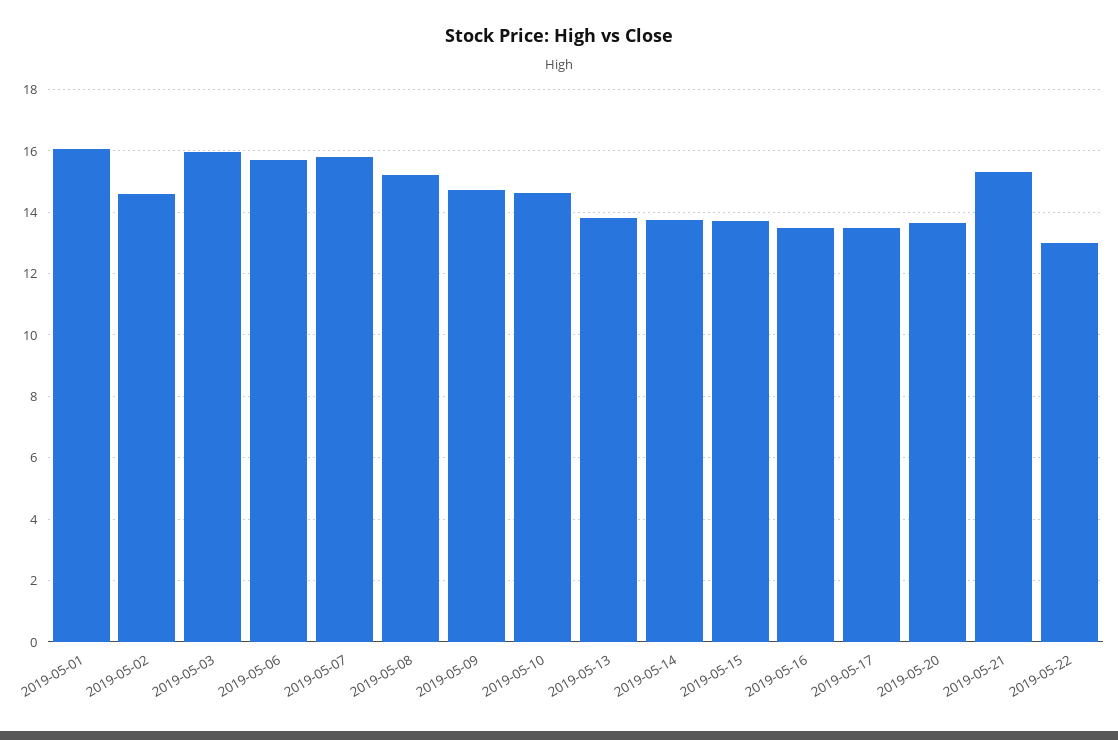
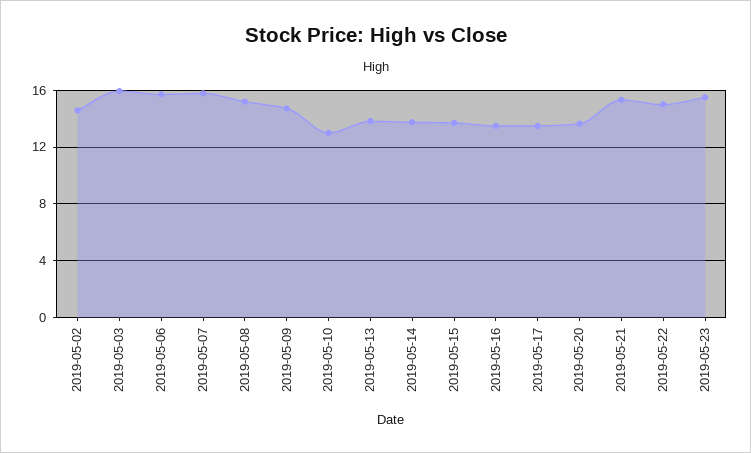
2019-05-01: 16 -> none
2019-05-10: 14.6 -> 13
2019-05-22: 13 -> 15
2019-05-23: none -> 15.5

